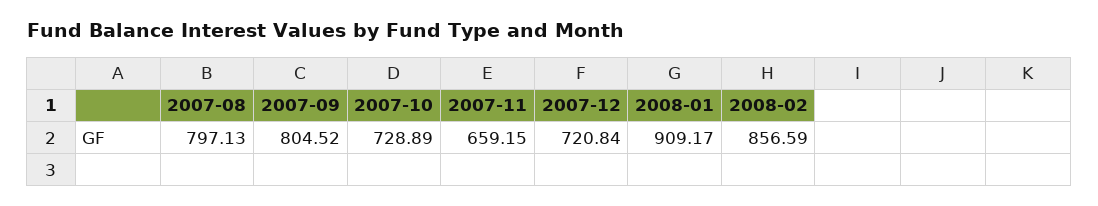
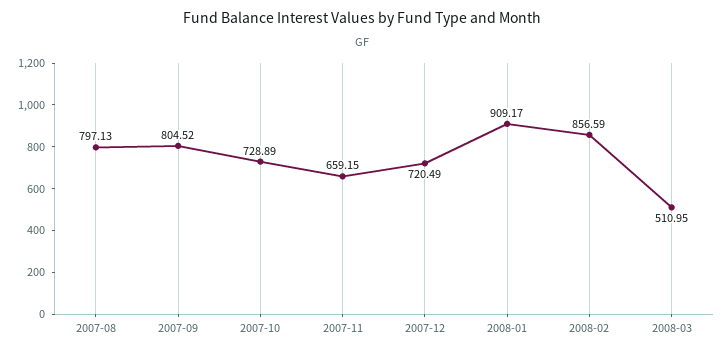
2007-12: 720.84 -> 720.49
2008-03: none -> 510.95

